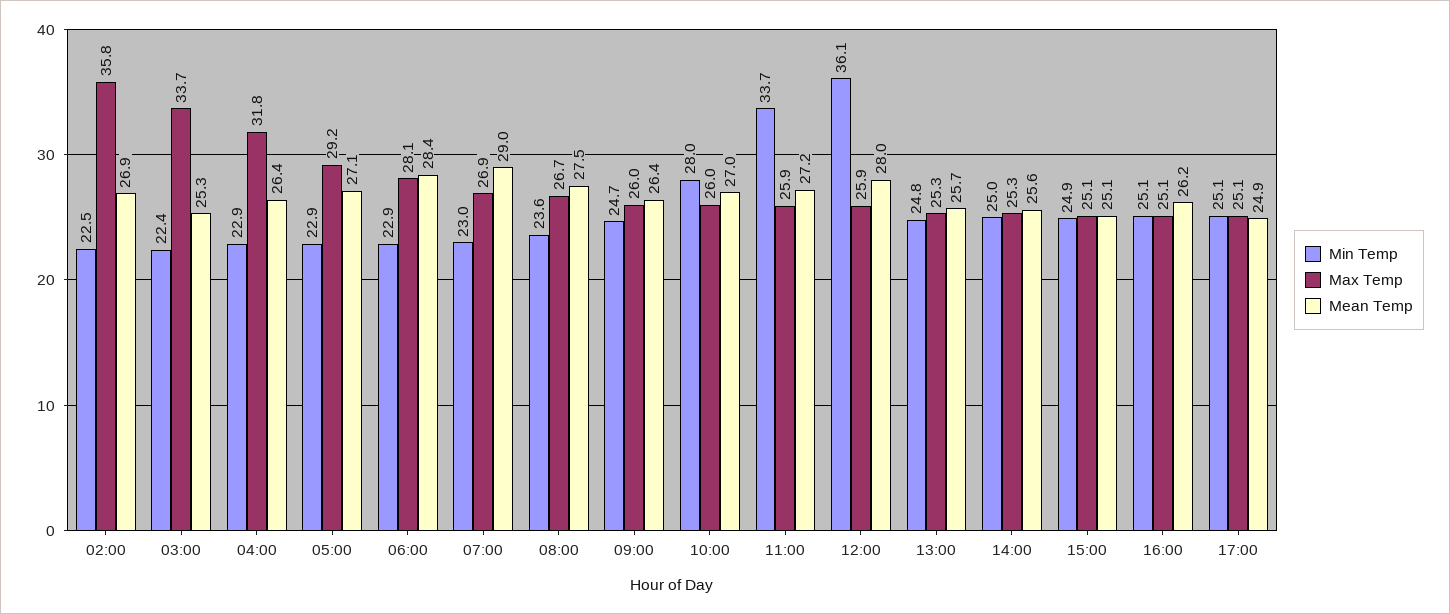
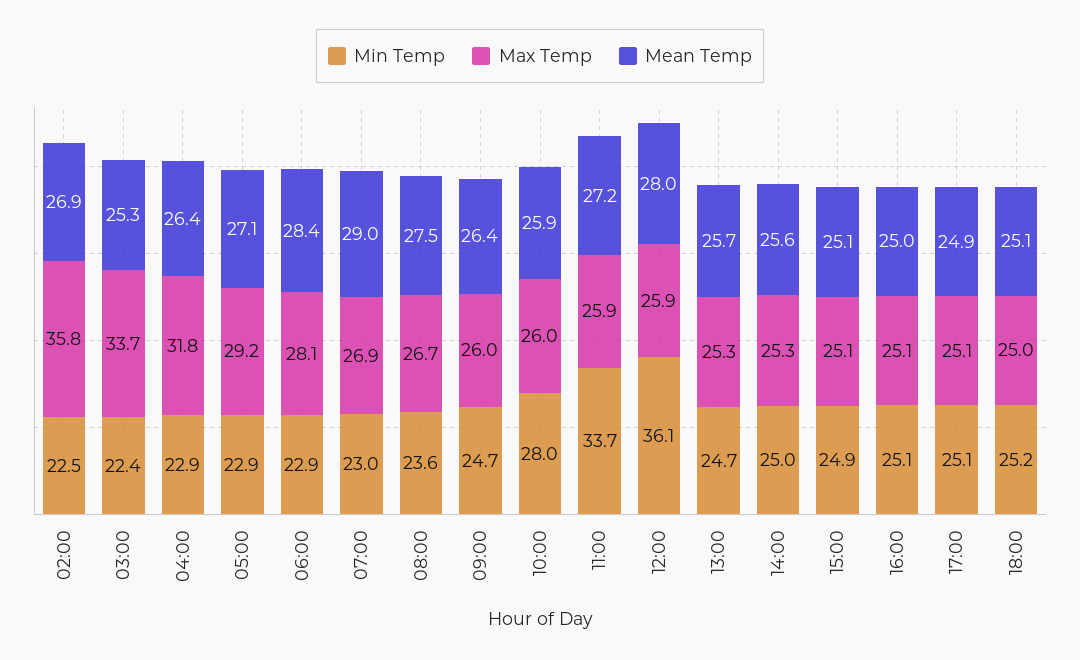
Mean Temp, 10:00: 27 -> 25.9
Min Temp, 13:00: 24.8 -> 24.7
Mean Temp, 16:00: 26.2 -> 25
Min Temp, 18:00: none -> 25.2
Max Temp, 18:00: none -> 25
Mean Temp, 18:00: none -> 25.1

